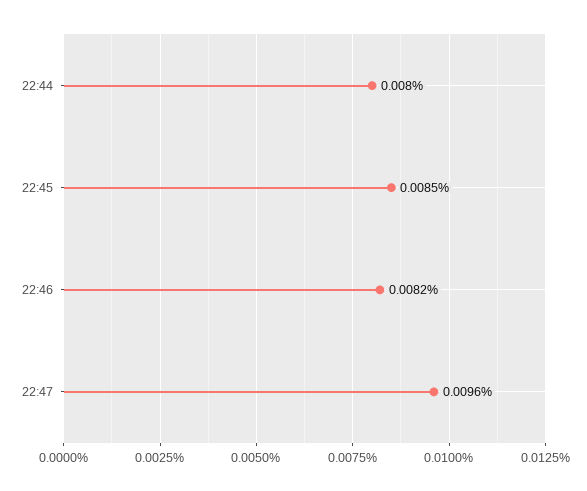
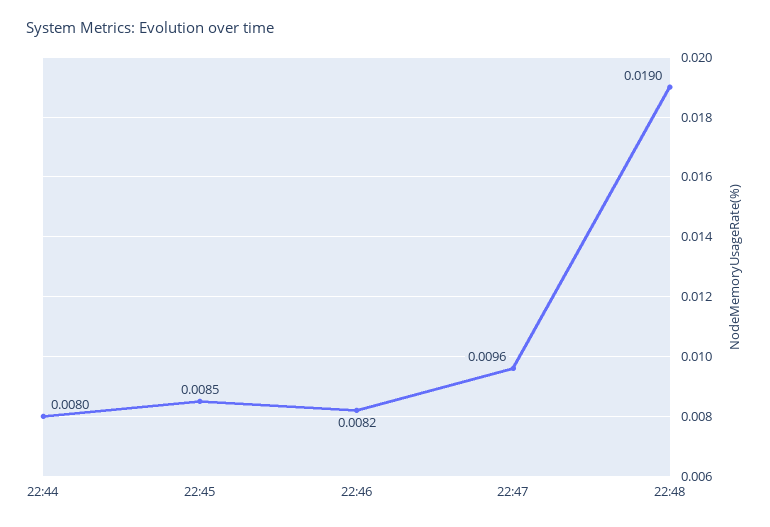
22:48: none -> 0.019

